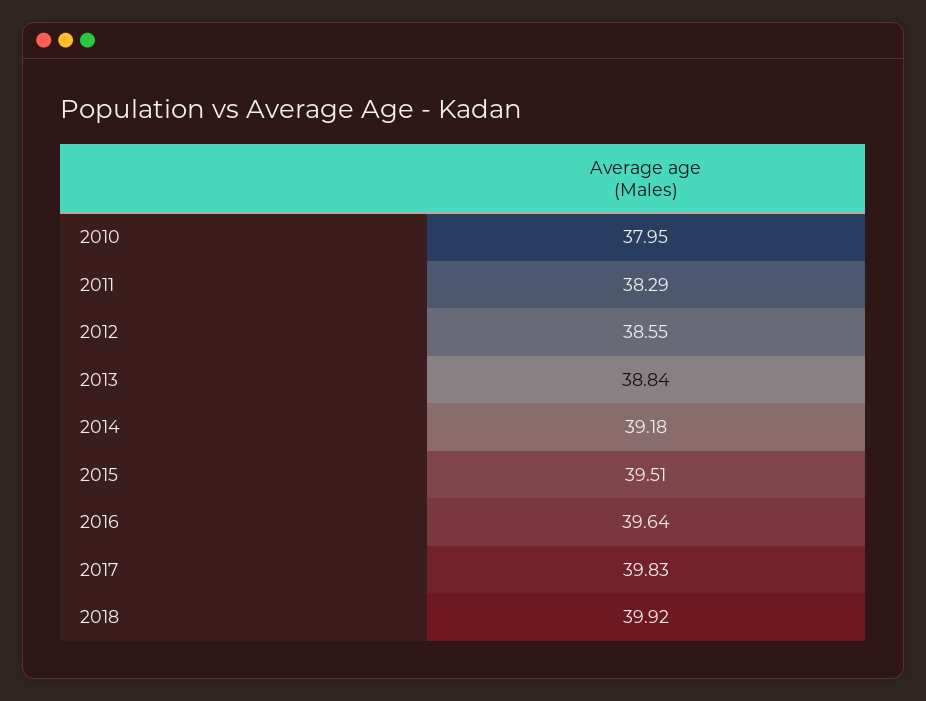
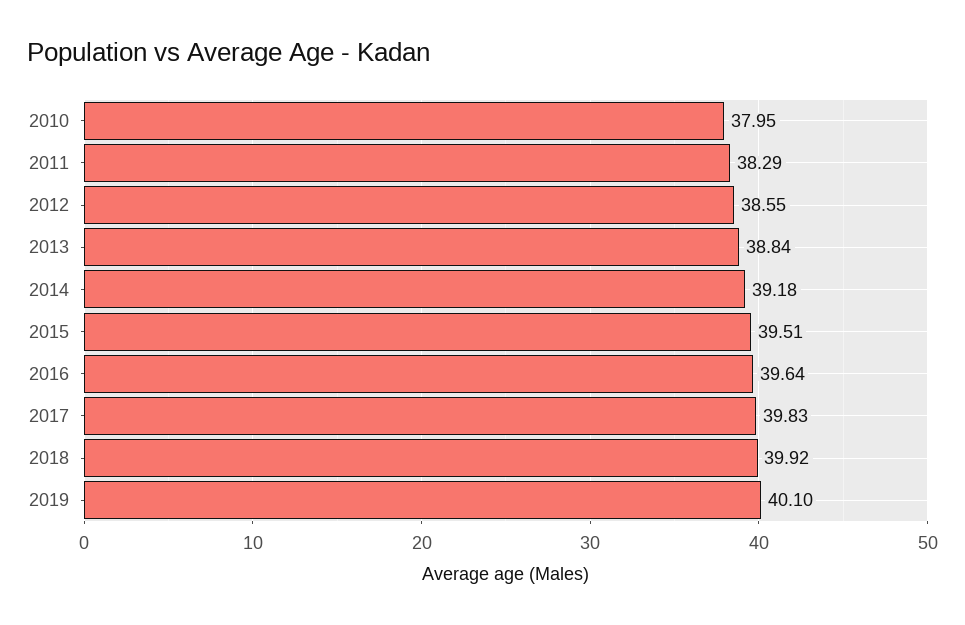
2019: none -> 40.1

